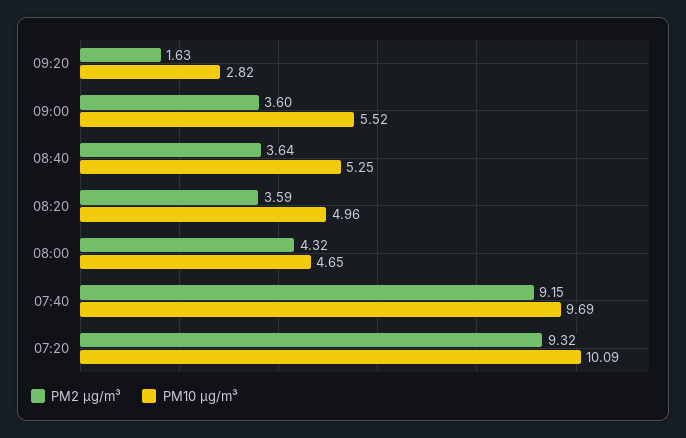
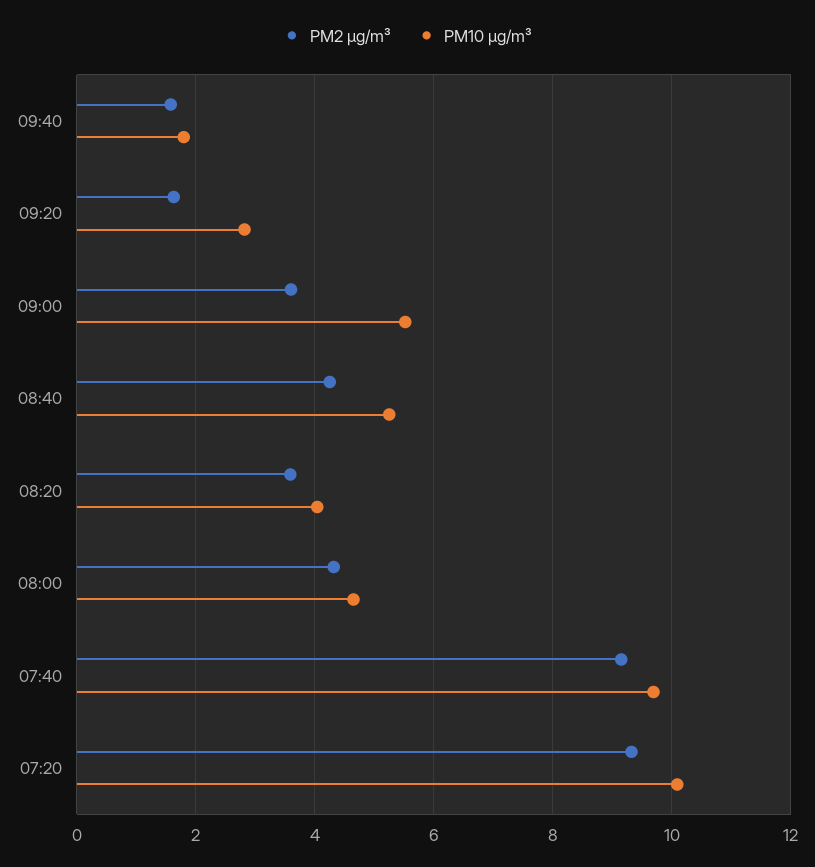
PM2 µg/m³, 08:40: 3.64 -> 4.2
PM10 µg/m³, 08:20: 4.96 -> 4
PM2 µg/m³, 09:40: none -> 1.6
PM10 µg/m³, 09:40: none -> 1.8

